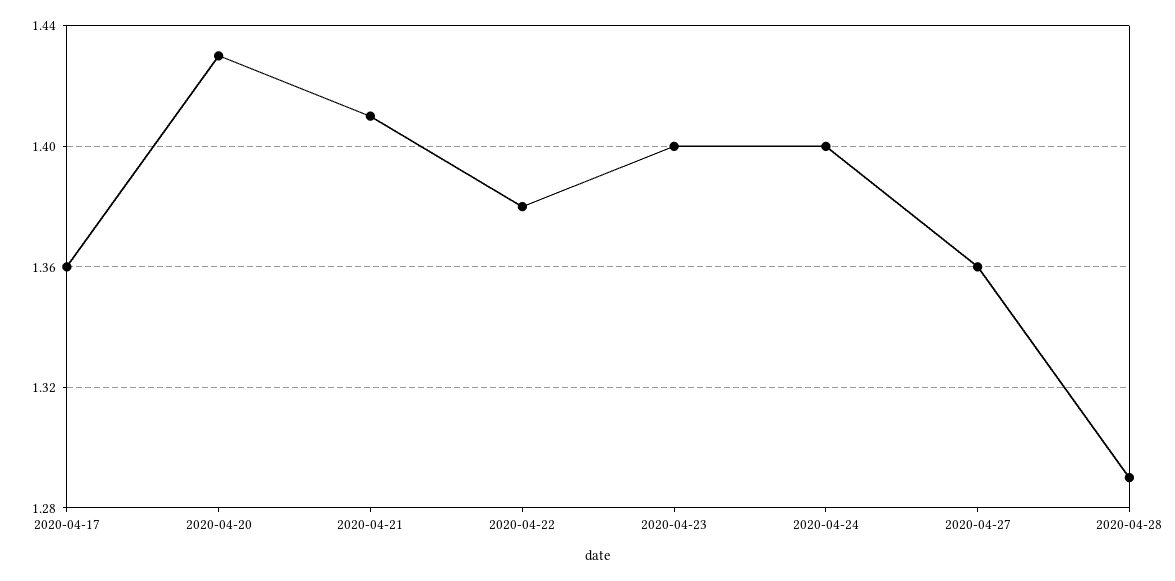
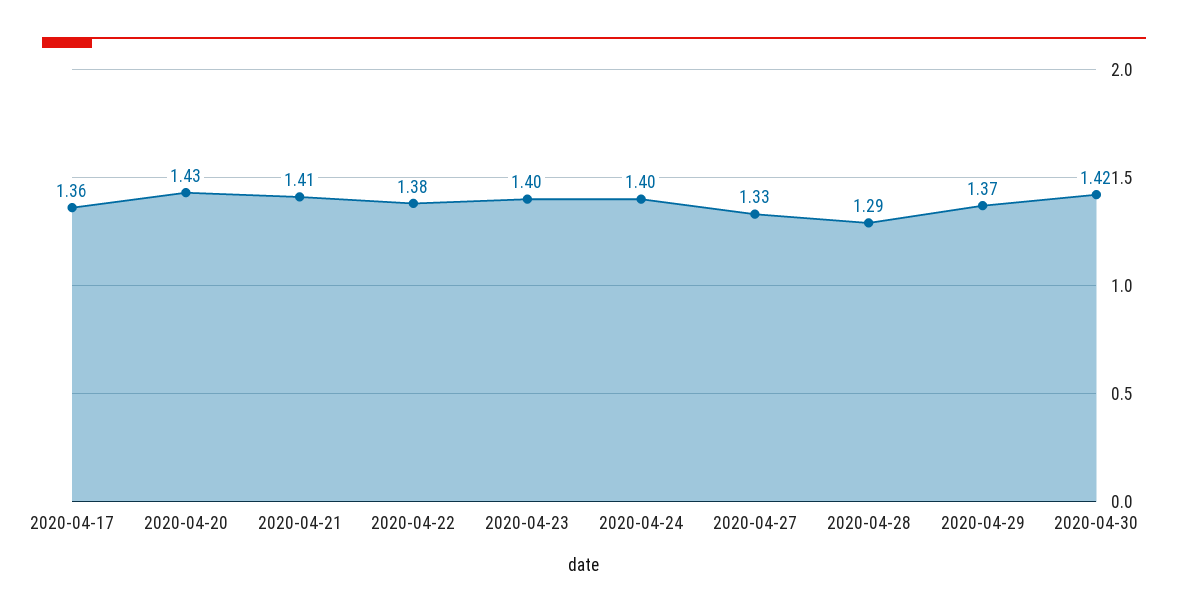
2020-04-27: 1.36 -> 1.33
2020-04-29: none -> 1.37
2020-04-30: none -> 1.42

